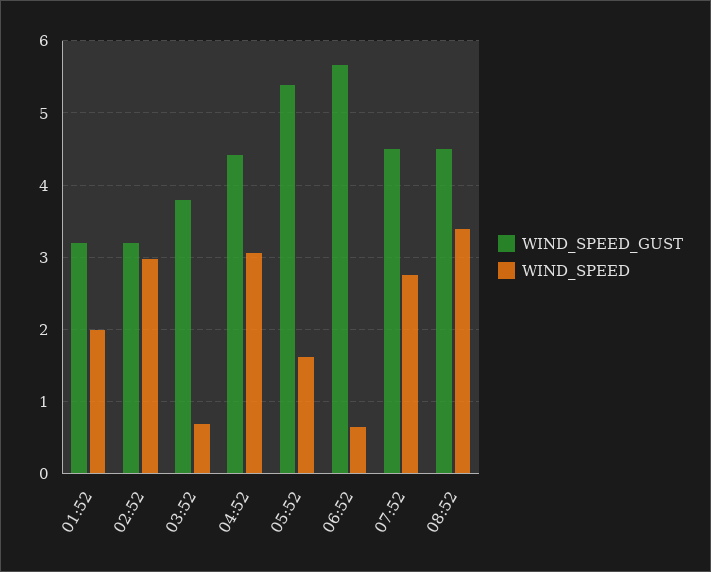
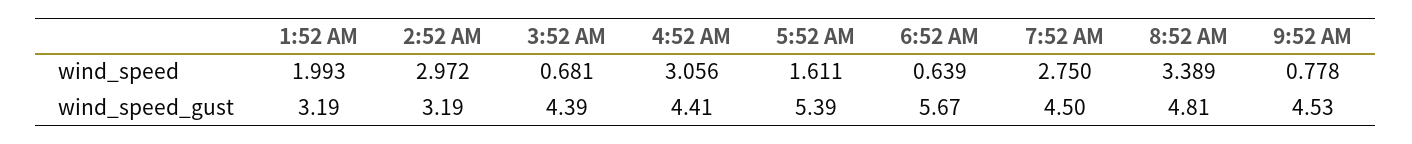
WIND_SPEED_GUST, 03:52: 3.8 -> 4.39
WIND_SPEED_GUST, 08:52: 4.5 -> 4.81
WIND_SPEED, 9:52 AM: none -> 0.778
WIND_SPEED_GUST, 9:52 AM: none -> 4.53

